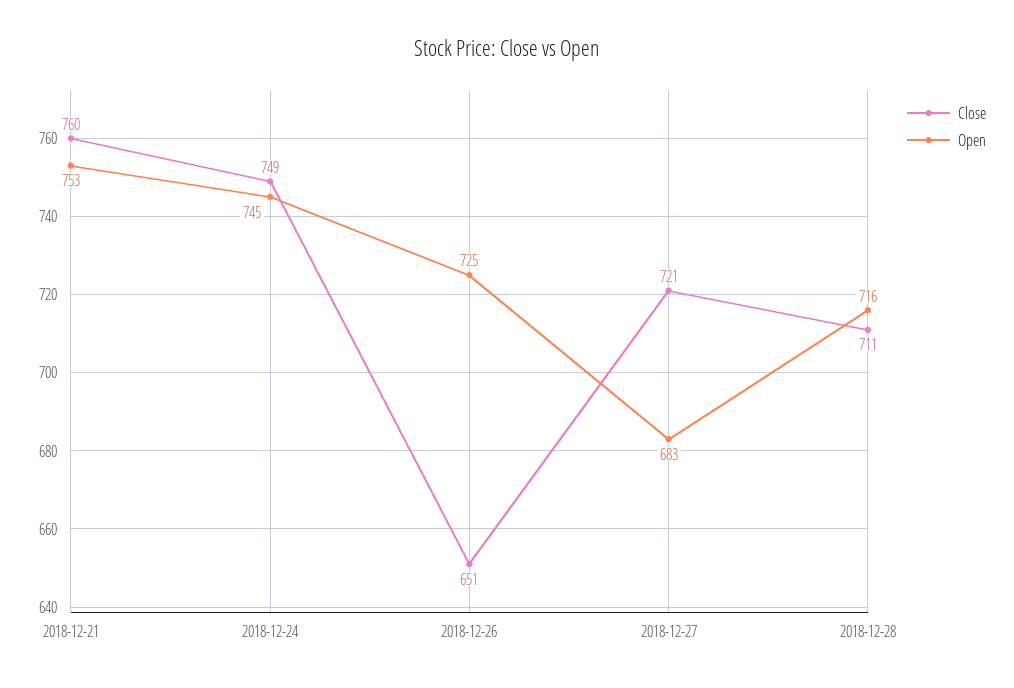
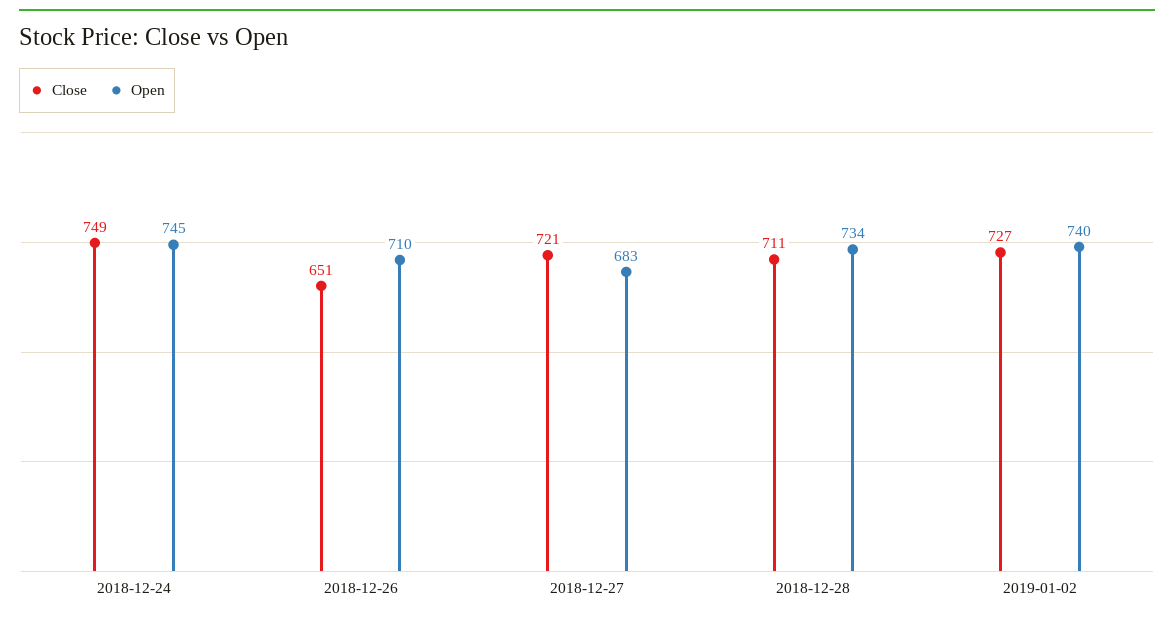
Close, 2018-12-21: 760 -> none
Open, 2018-12-21: 753 -> none
Open, 2018-12-26: 725 -> 710
Open, 2018-12-28: 716 -> 734
Close, 2019-01-02: none -> 727
Open, 2019-01-02: none -> 740

